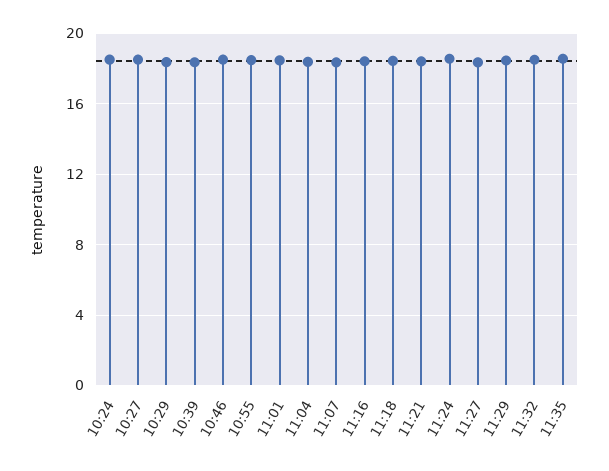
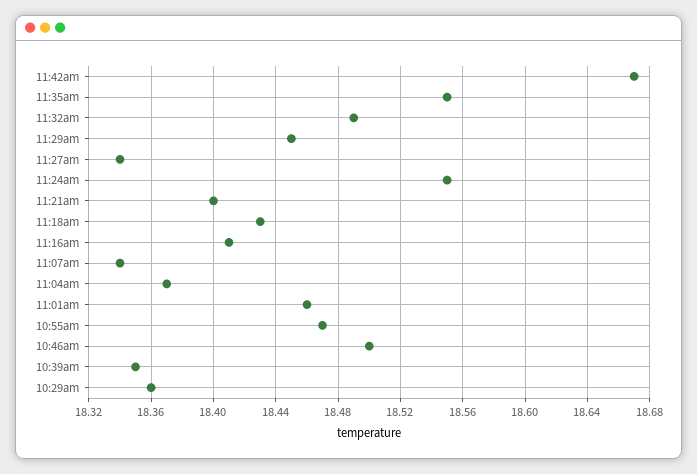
10:24: 18.5 -> none
10:27: 18.5 -> none
11:42am: none -> 18.67

